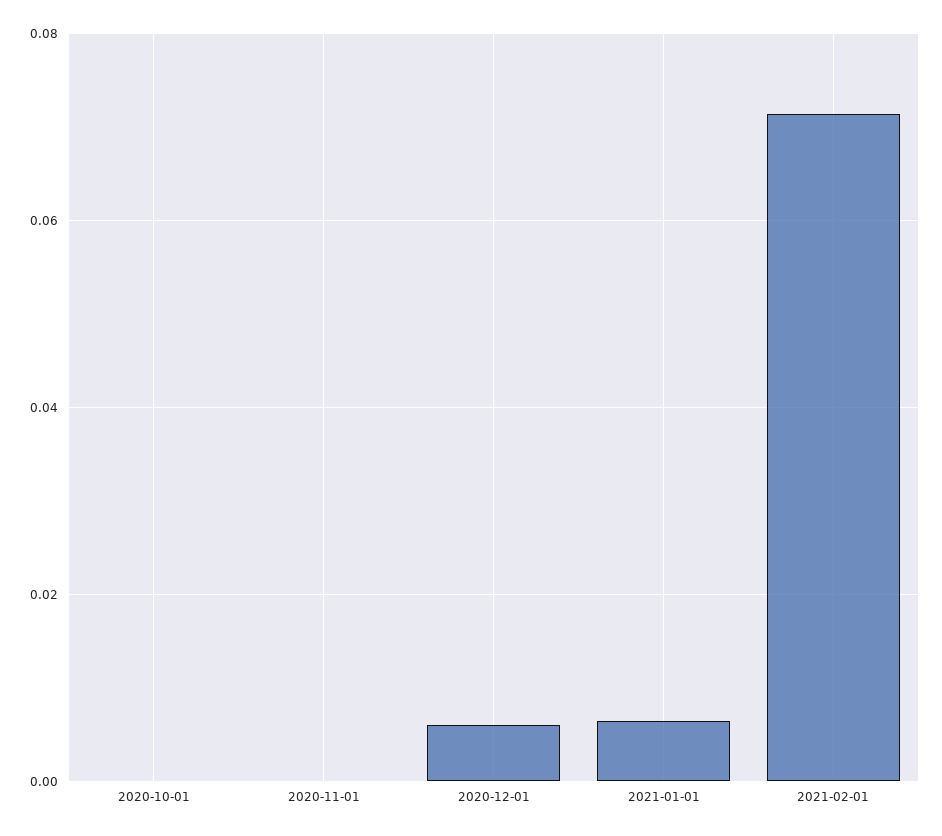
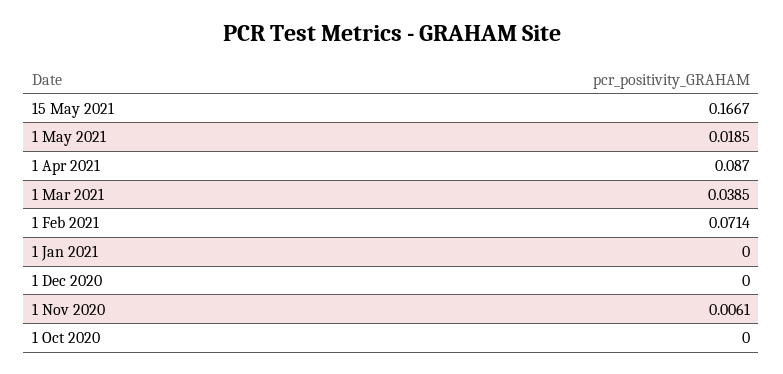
2020-11-01: 0 -> 0.0061
2020-12-01: 0.006 -> 0
2021-01-01: 0.006 -> 0
15 May 2021: none -> 0.1667
1 May 2021: none -> 0.0185
1 Apr 2021: none -> 0.087
1 Mar 2021: none -> 0.0385

